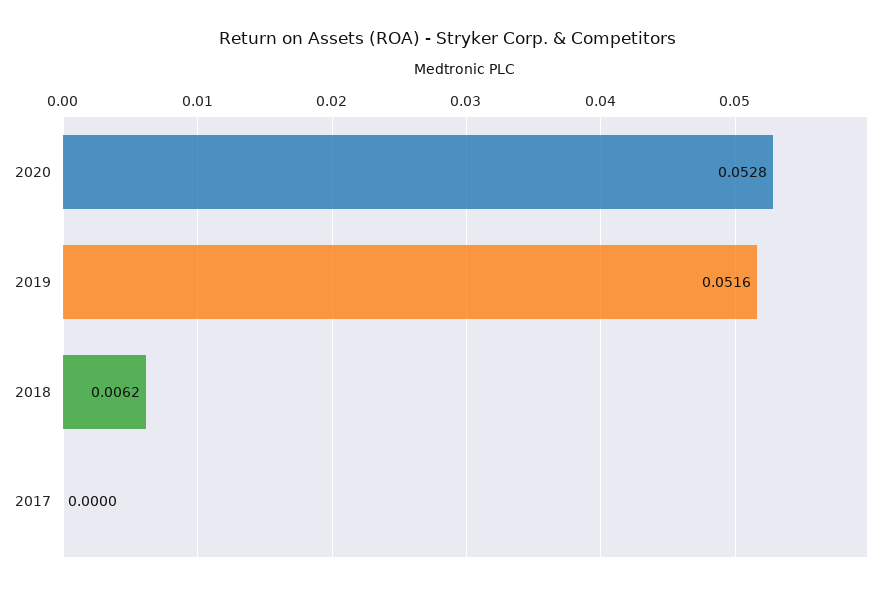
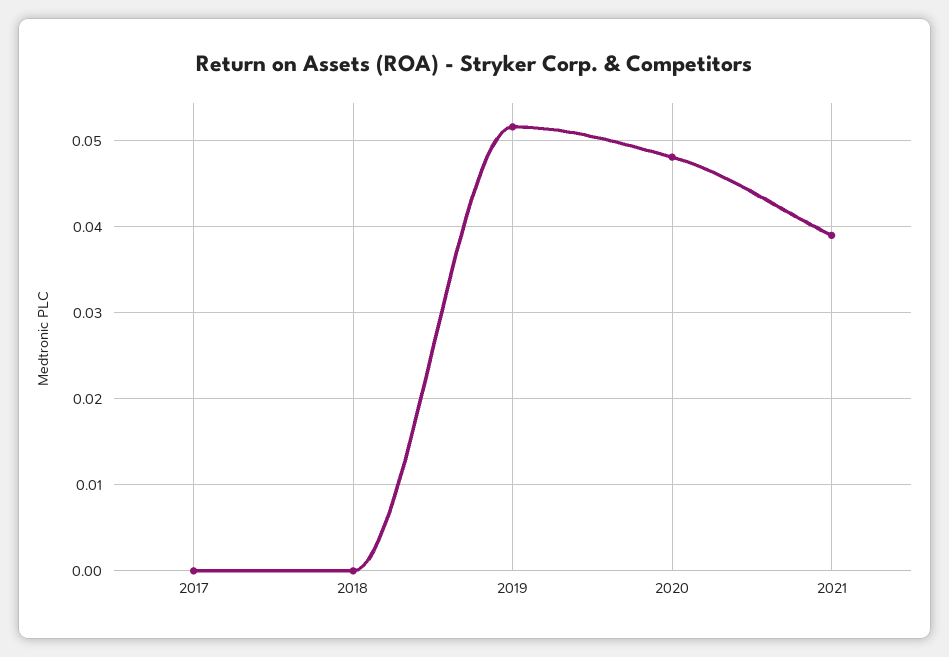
2020: 0.0528 -> 0.048
2018: 0.0062 -> 0
2021: none -> 0.039

